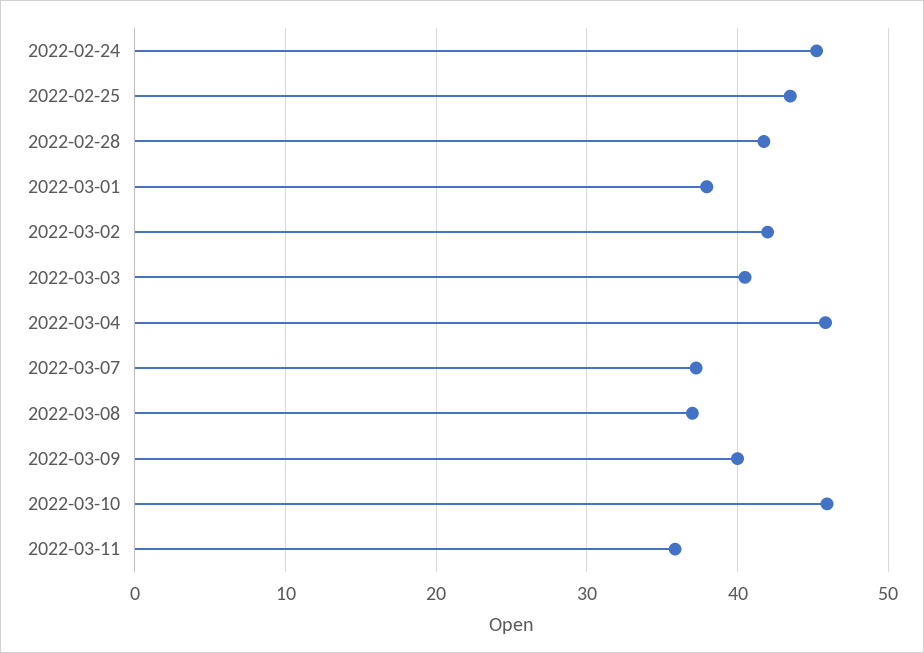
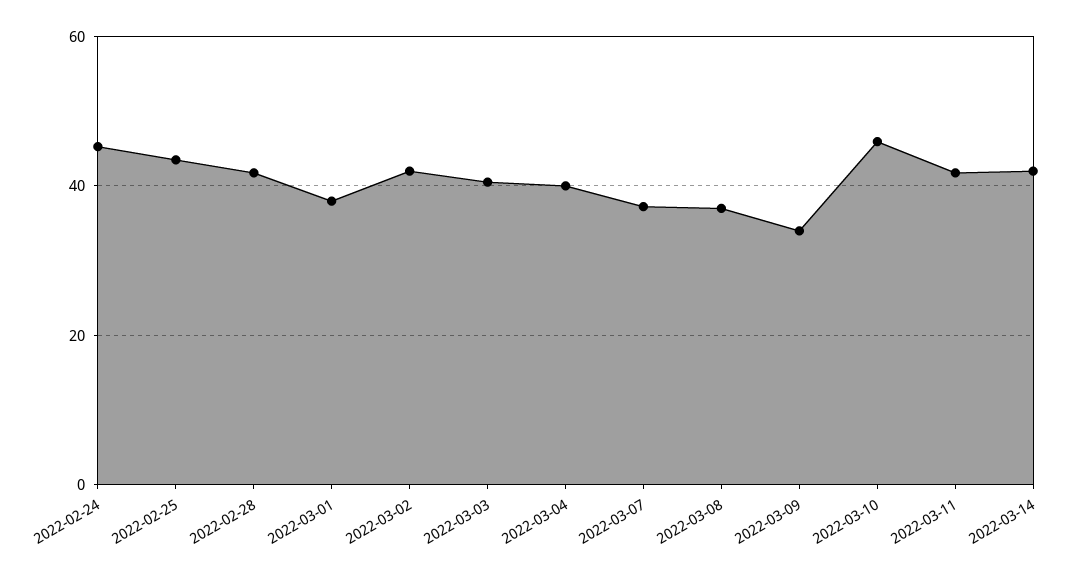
2022-03-04: 46 -> 40
2022-03-09: 40 -> 34
2022-03-11: 36 -> 42
2022-03-14: none -> 42

